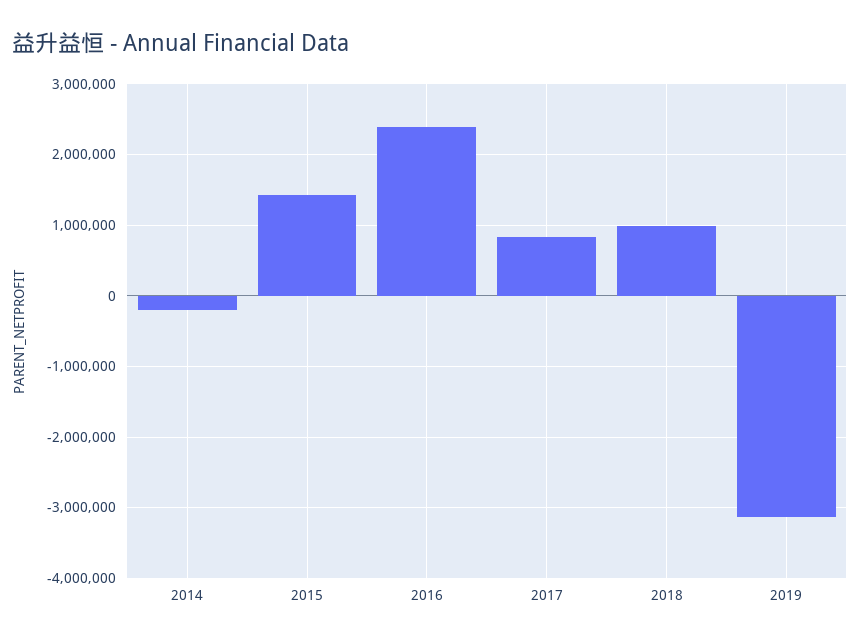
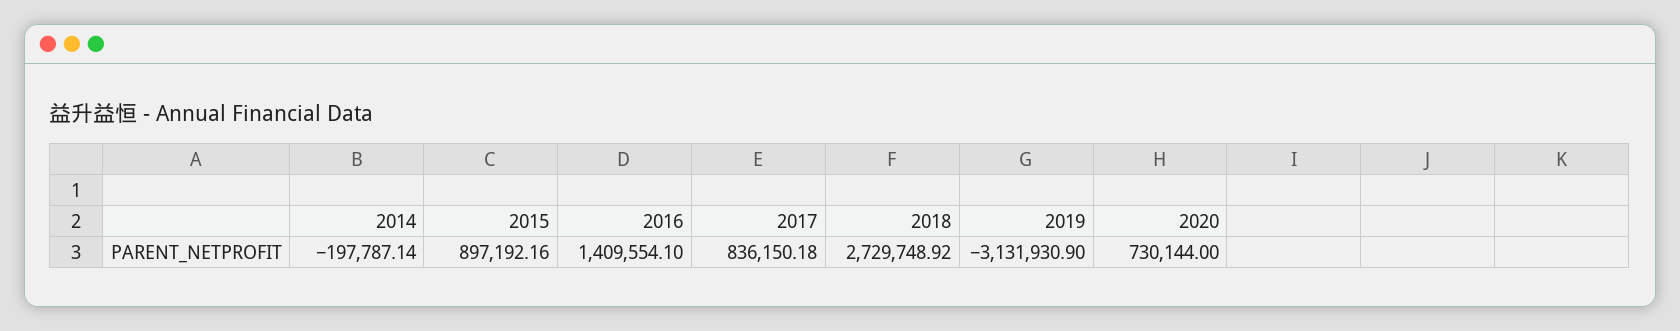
2015: 1400000 -> 897192.16
2016: 2400000 -> 1409554.1
2018: 1000000 -> 2729748.92
2020: none -> 730144

